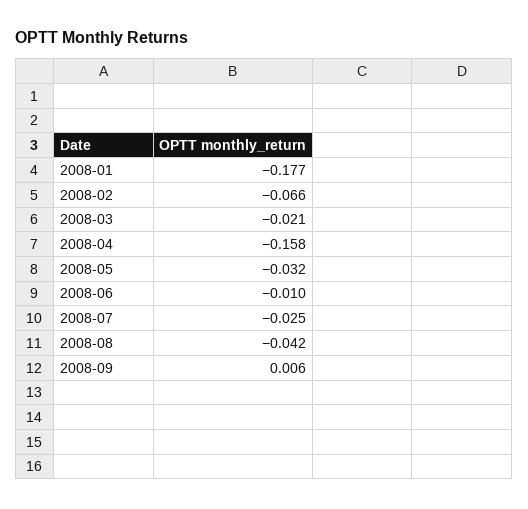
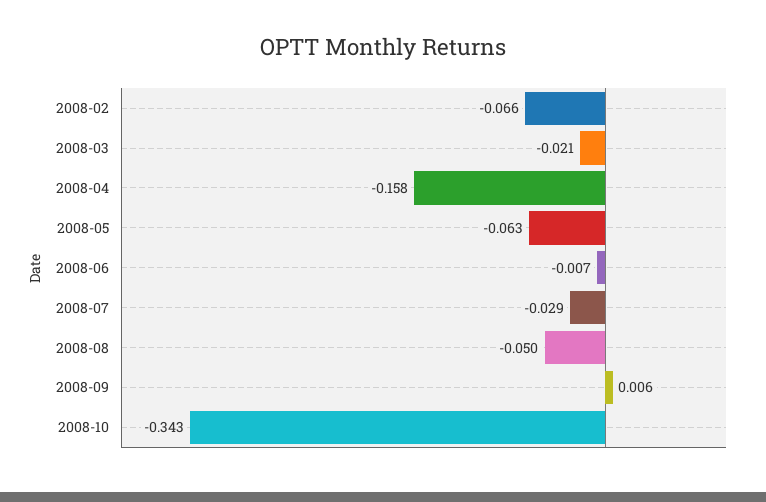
2008-01: -0.177 -> none
2008-05: -0.032 -> -0.063
2008-06: -0.01 -> -0.007
2008-07: -0.025 -> -0.029
2008-08: -0.042 -> -0.05
2008-10: none -> -0.343

